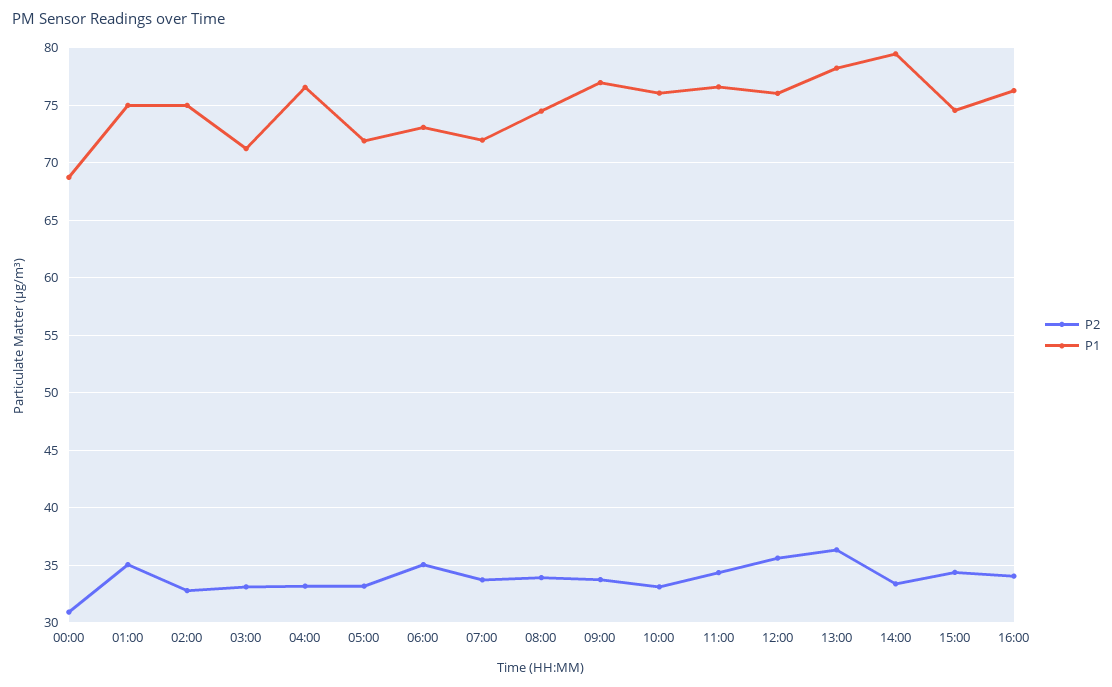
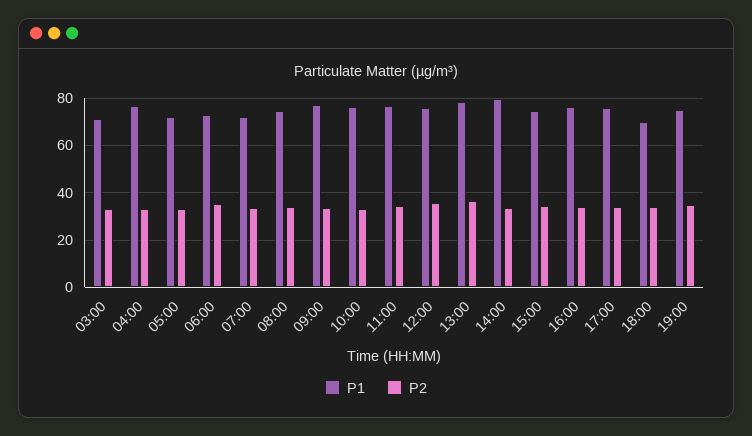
P2, 00:00: 31 -> none
P1, 00:00: 69 -> none
P2, 01:00: 35 -> none
P1, 01:00: 75 -> none
P2, 02:00: 33 -> none
P1, 02:00: 75 -> none
P1, 17:00: none -> 75
P2, 17:00: none -> 35
P1, 18:00: none -> 70
P2, 18:00: none -> 35
P1, 19:00: none -> 75
P2, 19:00: none -> 35

